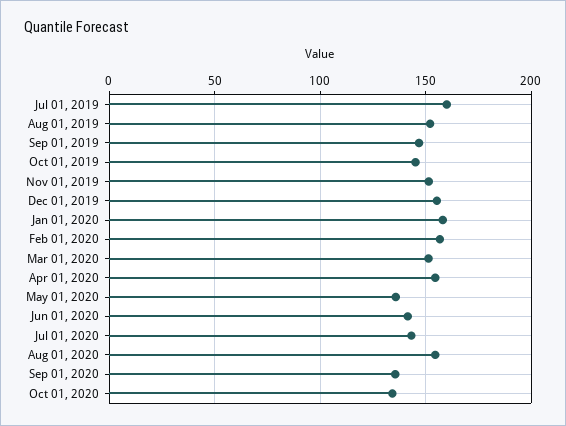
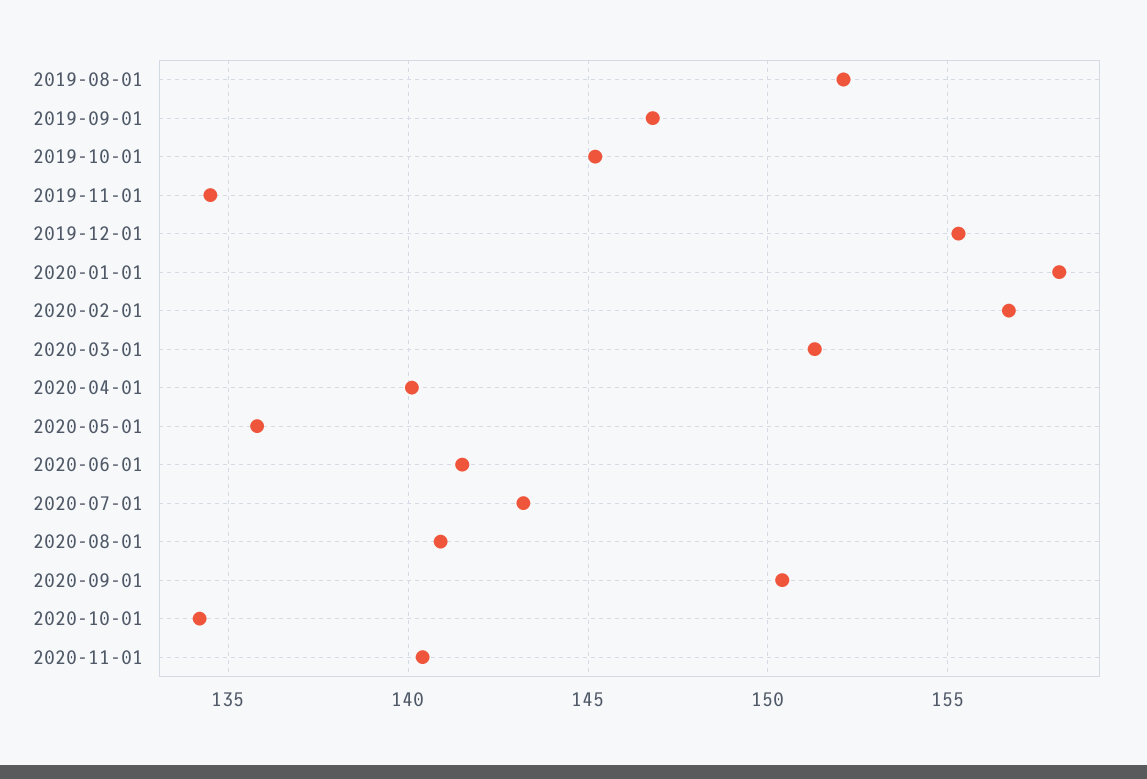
Jul 01, 2019: 160 -> none
Nov 01, 2019: 150 -> 134.5
Apr 01, 2020: 155 -> 140
Aug 01, 2020: 155 -> 141
Sep 01, 2020: 135 -> 150.5
2020-11-01: none -> 140.5

